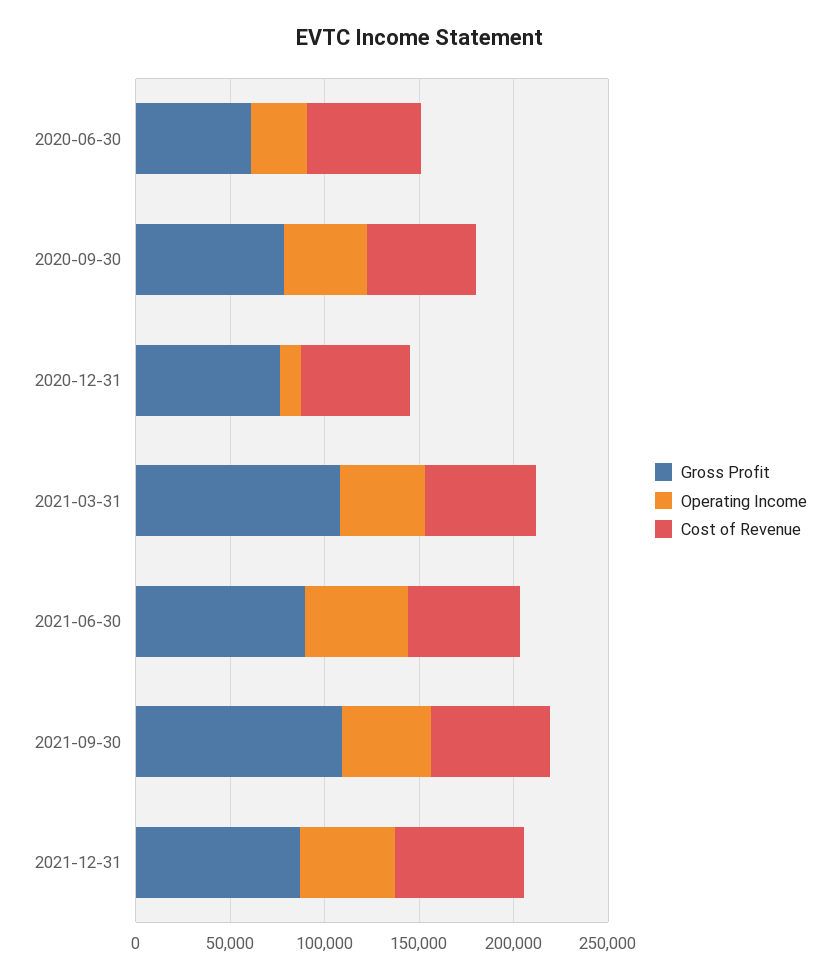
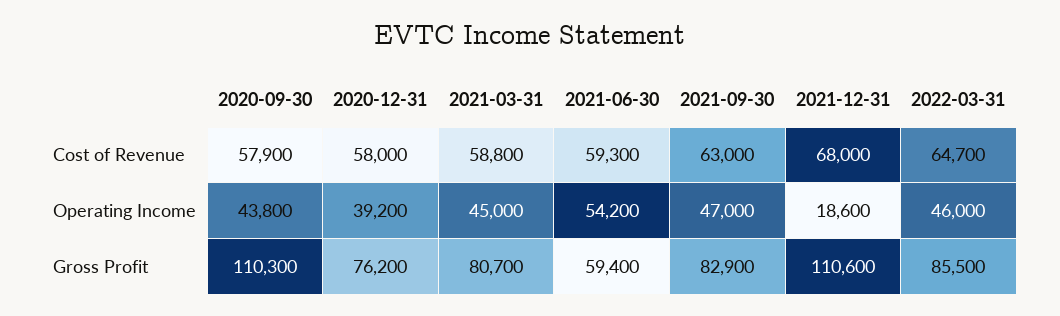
Gross Profit, 2020-06-30: 60000 -> none
Operating Income, 2020-06-30: 30000 -> none
Cost of Revenue, 2020-06-30: 60000 -> none
Gross Profit, 2020-09-30: 80000 -> 110300
Operating Income, 2020-12-31: 10000 -> 39200
Gross Profit, 2021-03-31: 110000 -> 80700
Gross Profit, 2021-06-30: 90000 -> 59400
Gross Profit, 2021-09-30: 110000 -> 82900
Gross Profit, 2021-12-31: 90000 -> 110600
Operating Income, 2021-12-31: 50000 -> 18600
Cost of Revenue, 2022-03-31: none -> 64700
Operating Income, 2022-03-31: none -> 46000
Gross Profit, 2022-03-31: none -> 85500

